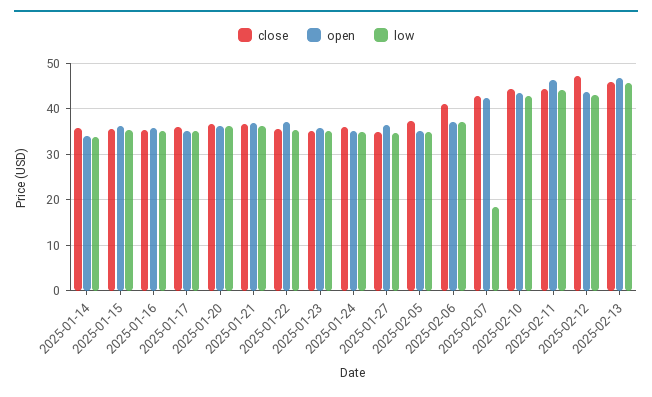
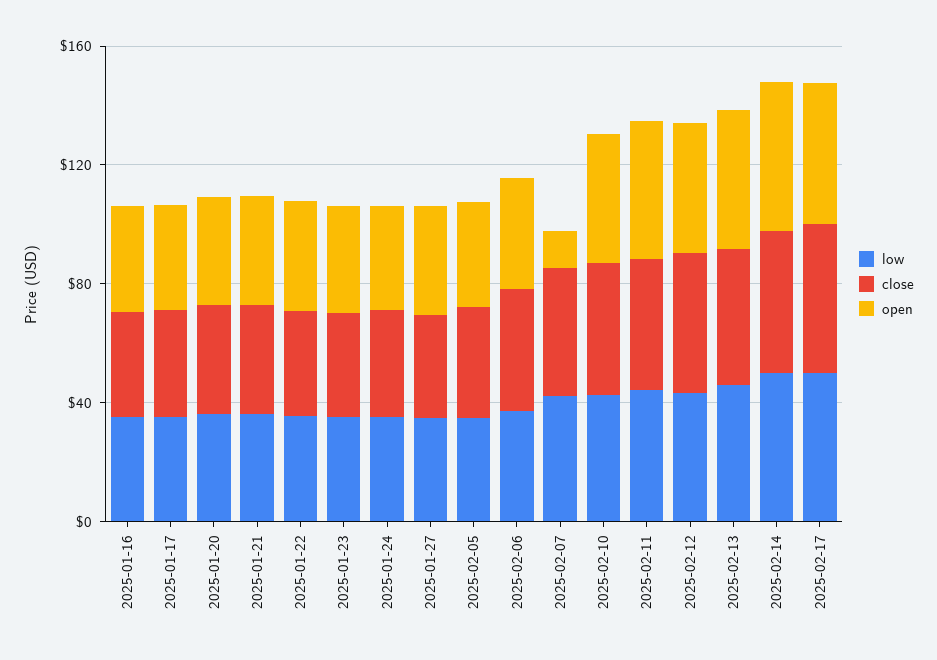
close, 2025-01-14: 36 -> none
open, 2025-01-14: 34 -> none
low, 2025-01-14: 34 -> none
close, 2025-01-15: 36 -> none
open, 2025-01-15: 36 -> none
low, 2025-01-15: 36 -> none
open, 2025-02-07: 42 -> 10
low, 2025-02-07: 18 -> 40
low, 2025-02-14: none -> 50
close, 2025-02-14: none -> 50
open, 2025-02-14: none -> 50
low, 2025-02-17: none -> 50
close, 2025-02-17: none -> 50
open, 2025-02-17: none -> 50

